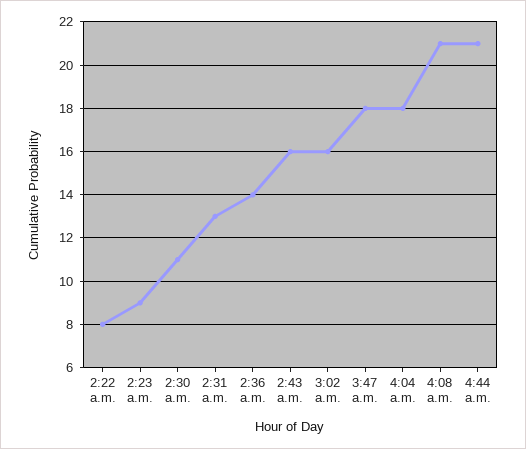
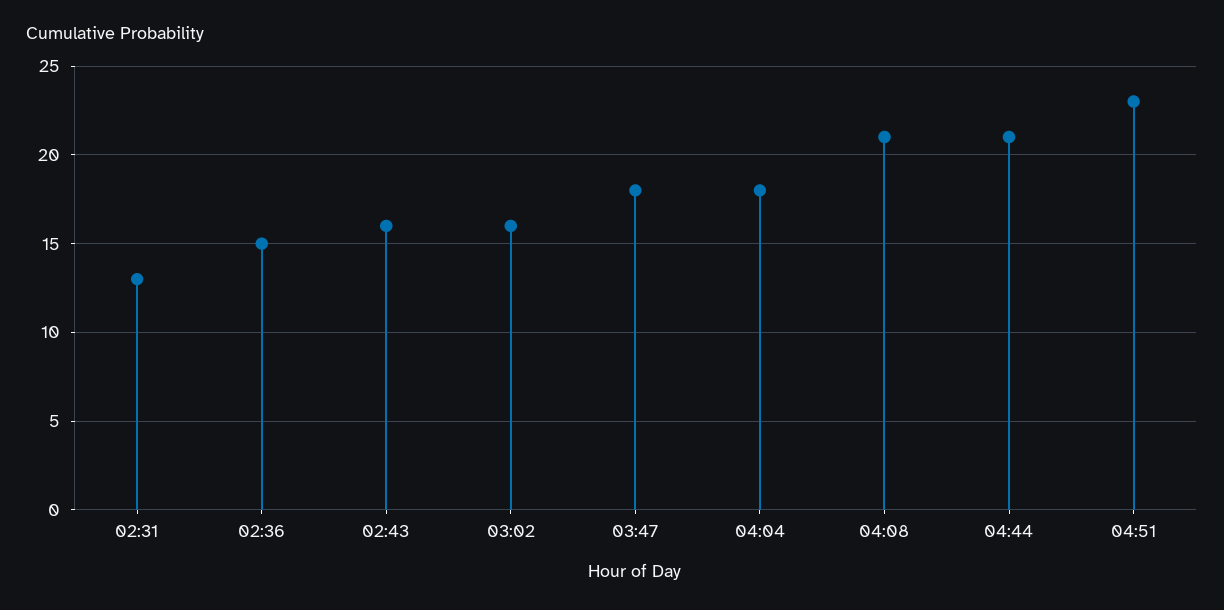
2:22 a.m.: 8 -> none
2:23 a.m.: 9 -> none
2:30 a.m.: 11 -> none
2:36 a.m.: 14 -> 15
04:51: none -> 23

